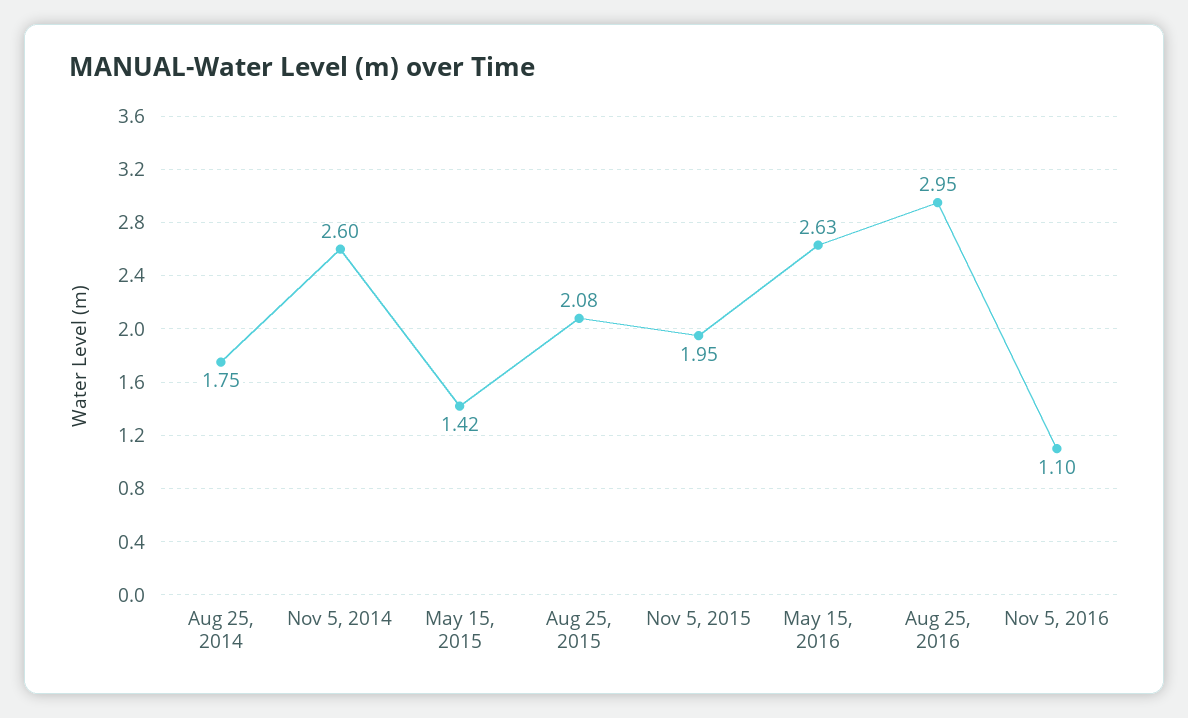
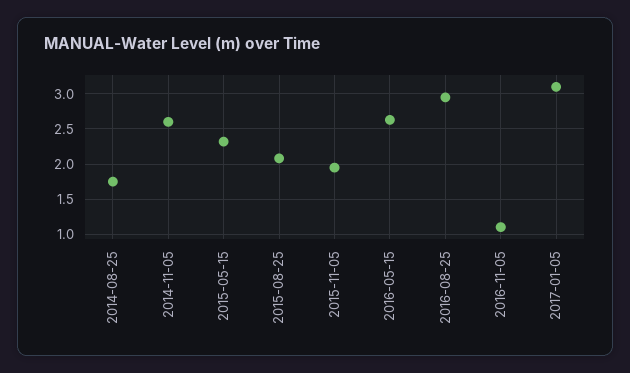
May 15, 2015: 1.42 -> 2.3
2017-01-05: none -> 3.1

